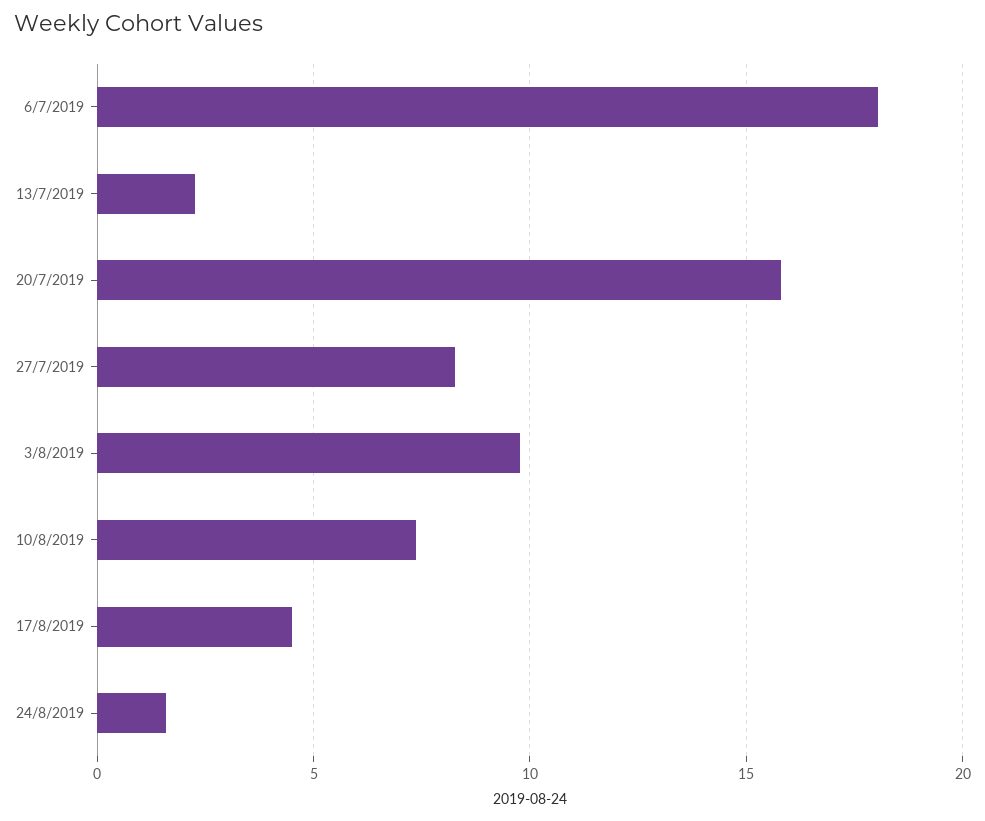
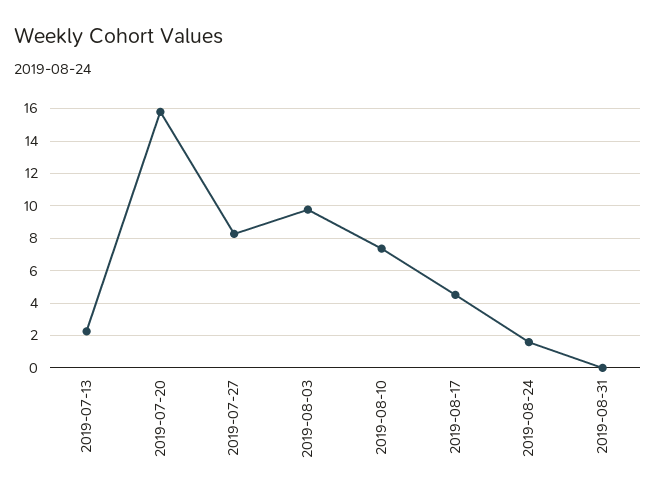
6/7/2019: 18 -> none
2019-08-31: none -> 0

